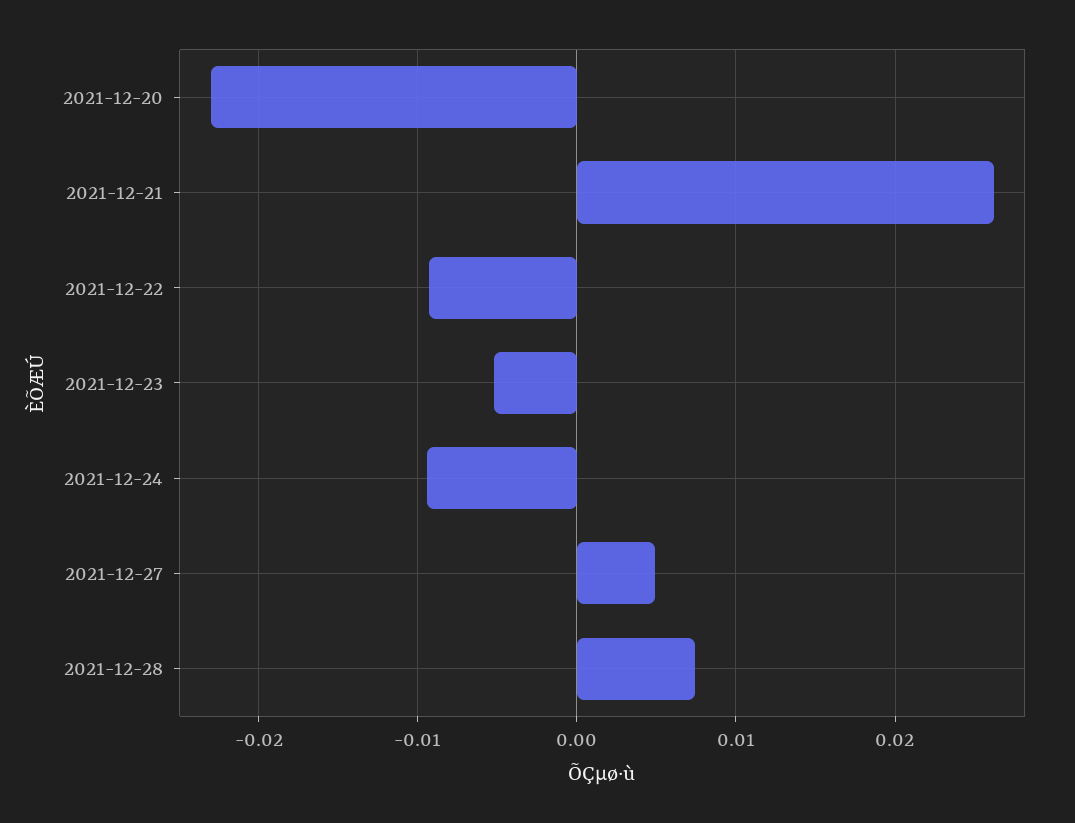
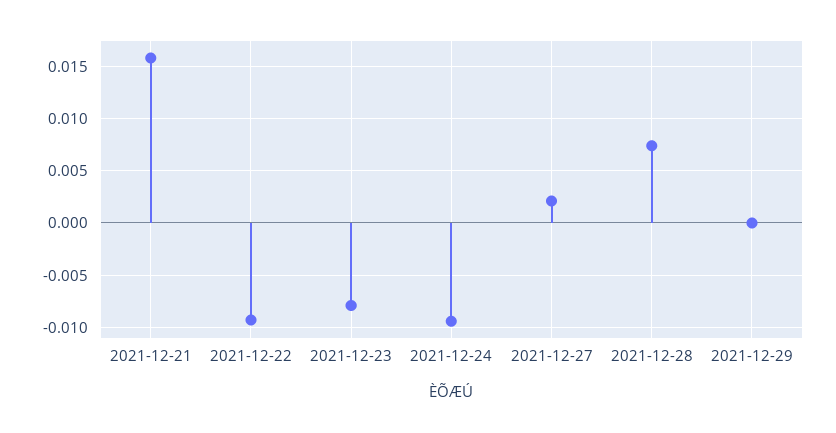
2021-12-20: -0.023 -> none
2021-12-21: 0.026 -> 0.016
2021-12-23: -0.005 -> -0.008
2021-12-27: 0.005 -> 0.002
2021-12-29: none -> 0

